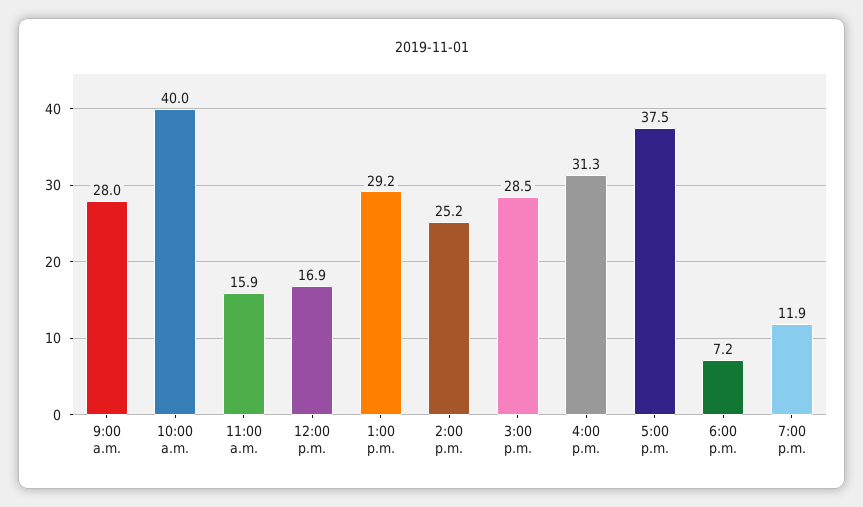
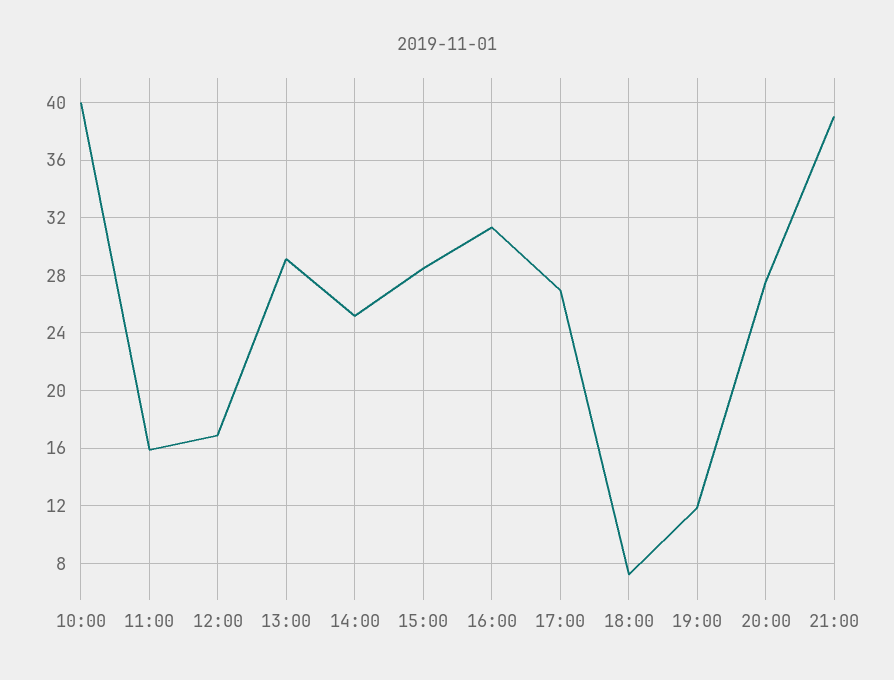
9:00 a.m.: 28 -> none
5:00 p.m.: 37.5 -> 27
20:00: none -> 27.5
21:00: none -> 39

